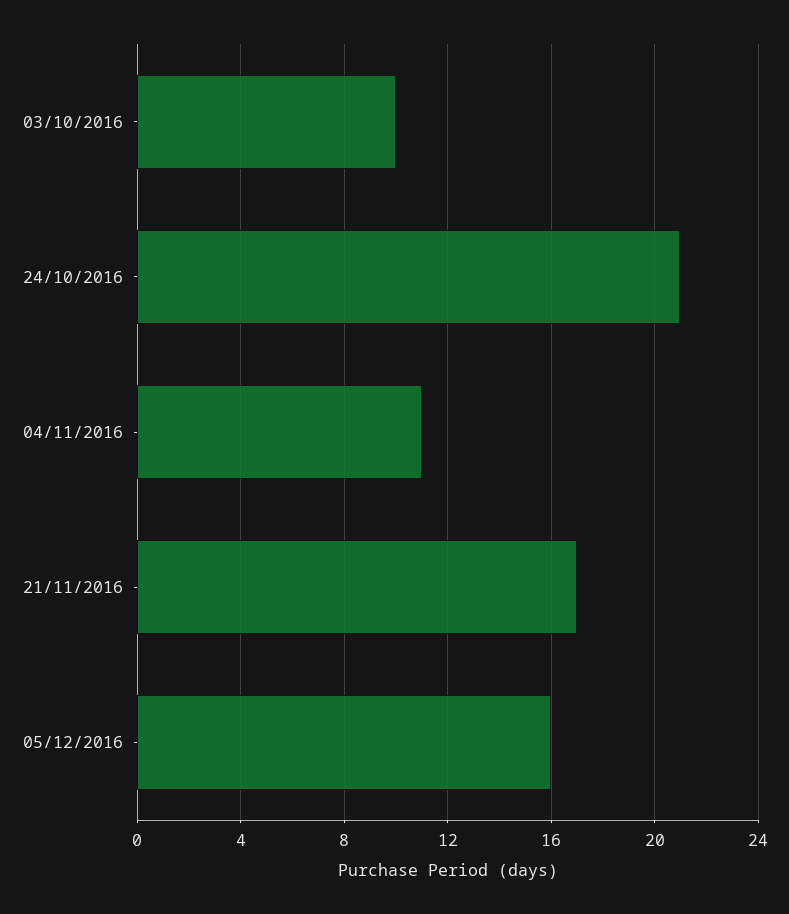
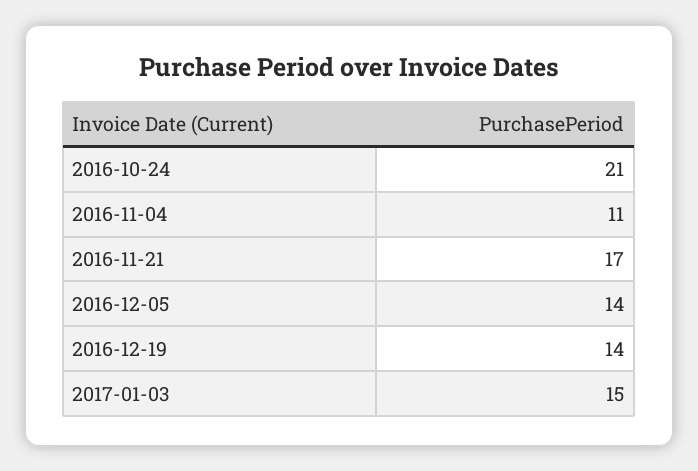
03/10/2016: 10 -> none
05/12/2016: 16 -> 14
2016-12-19: none -> 14
2017-01-03: none -> 15

